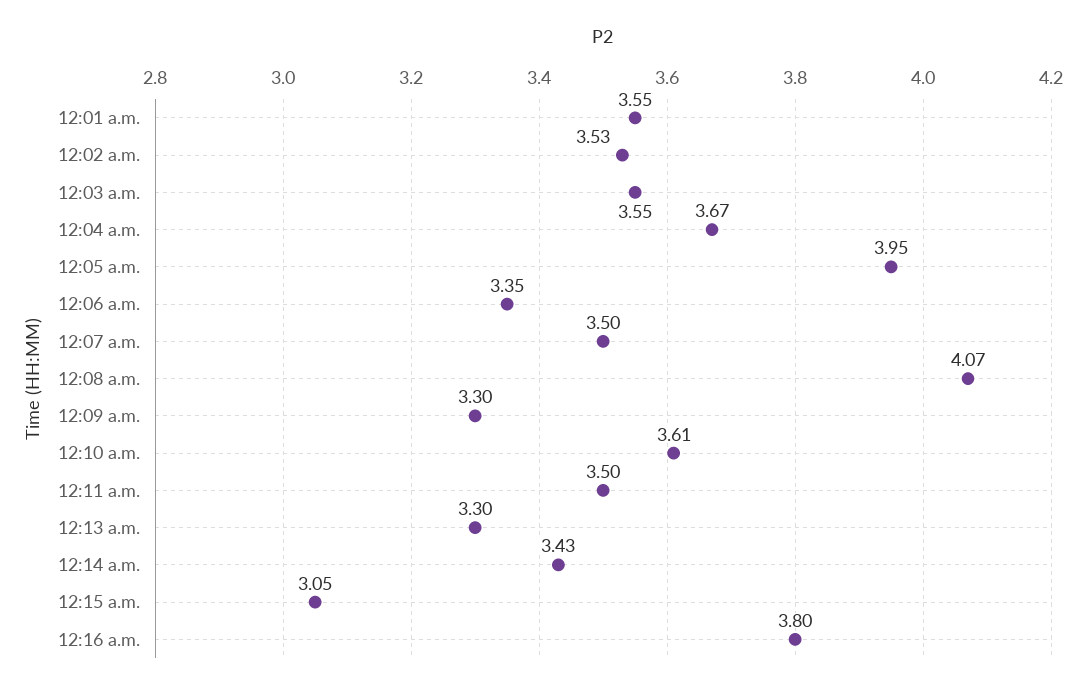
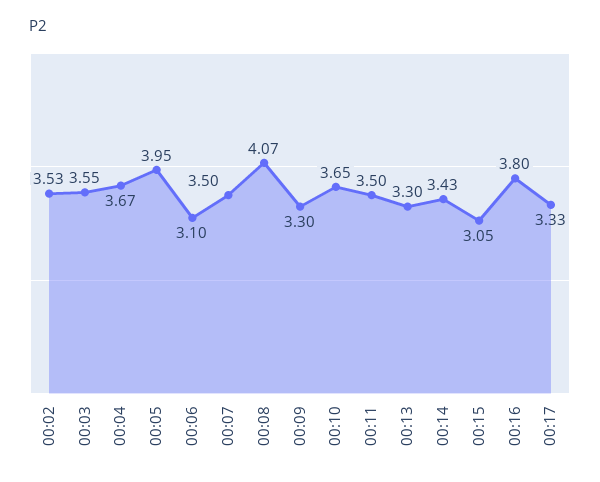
12:01 a.m.: 3.55 -> none
12:06 a.m.: 3.35 -> 3.1
12:10 a.m.: 3.61 -> 3.65
00:17: none -> 3.33

